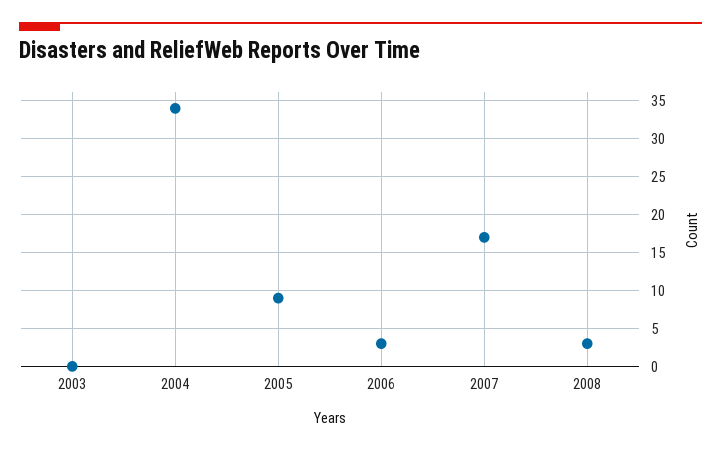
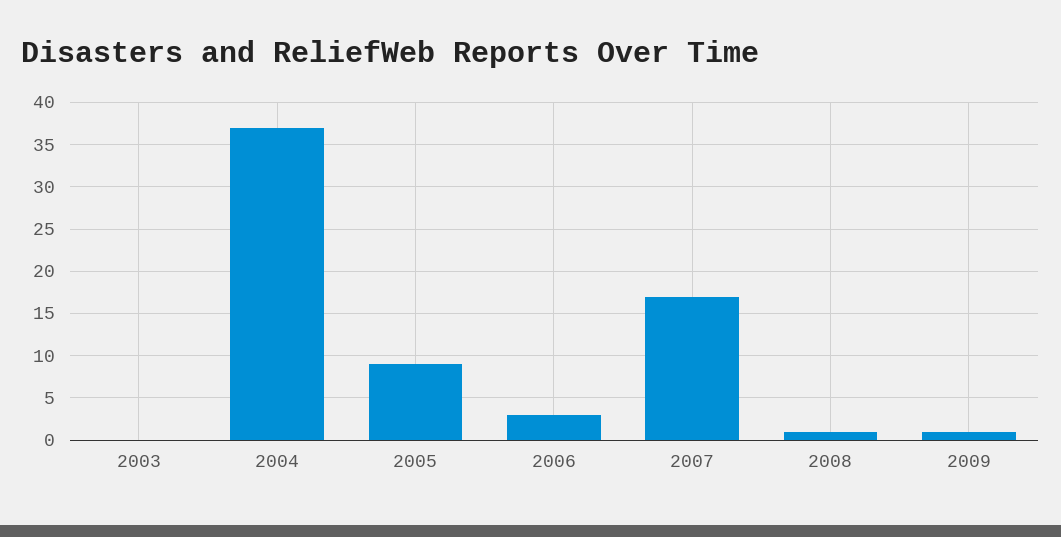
2004: 34 -> 37
2008: 3 -> 1
2009: none -> 1

